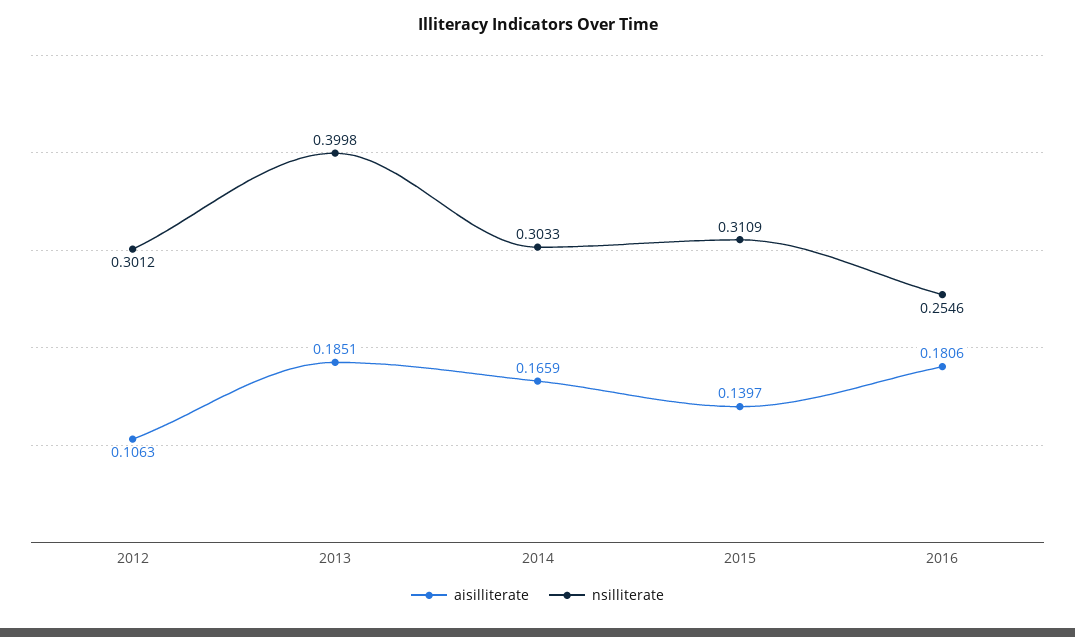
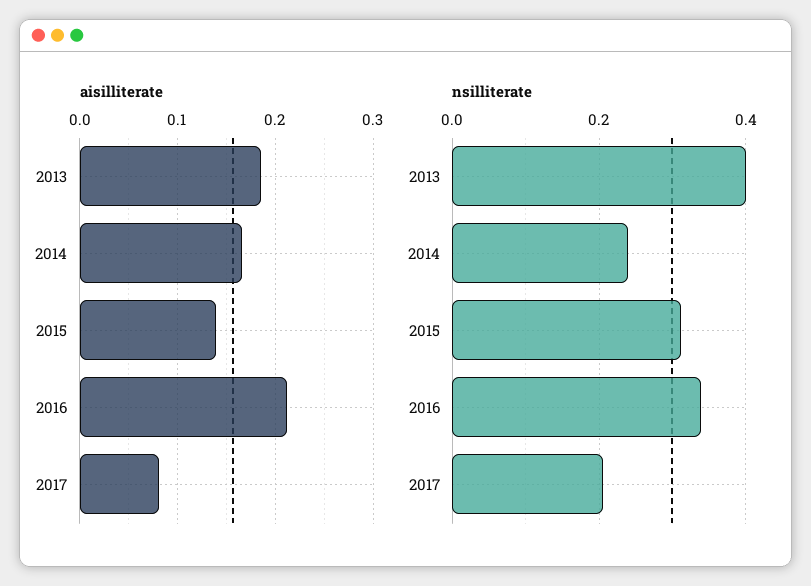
aisilliterate, 2012: 0.1063 -> none
nsilliterate, 2012: 0.3012 -> none
nsilliterate, 2014: 0.3033 -> 0.24
aisilliterate, 2016: 0.1806 -> 0.21
nsilliterate, 2016: 0.2546 -> 0.34
aisilliterate, 2017: none -> 0.08
nsilliterate, 2017: none -> 0.2

